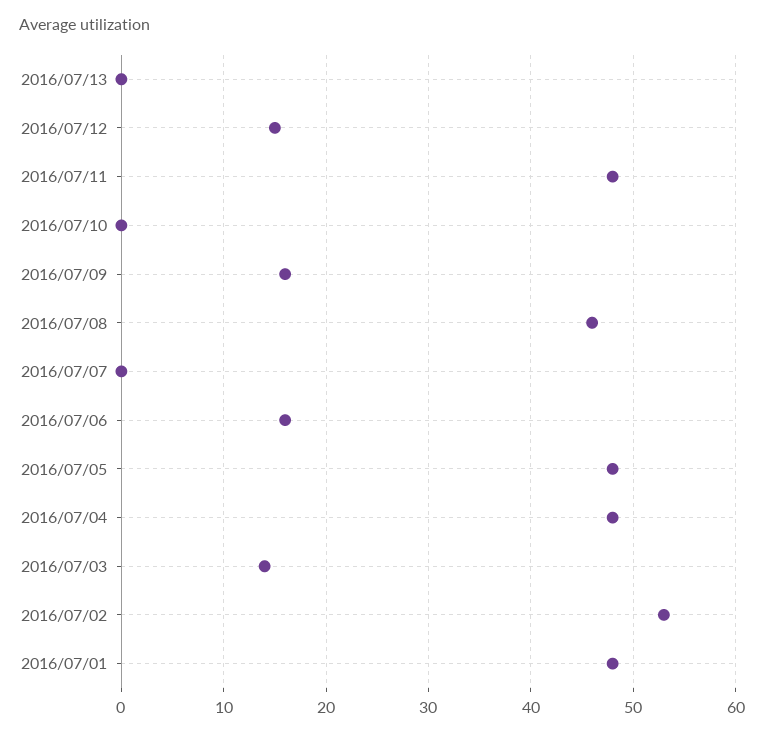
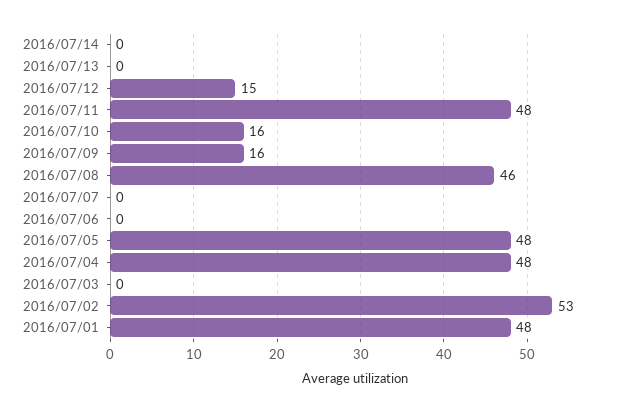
2016/07/10: 0 -> 16
2016/07/06: 16 -> 0
2016/07/03: 14 -> 0
2016/07/14: none -> 0

